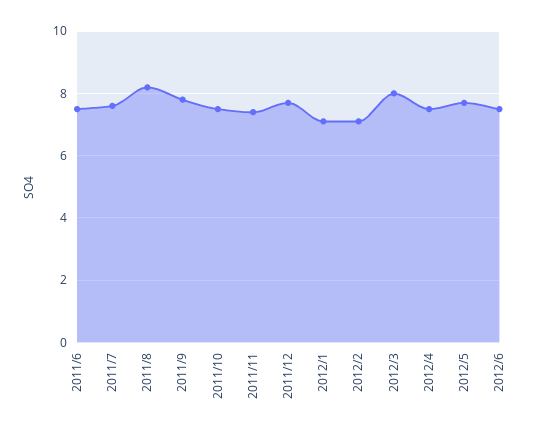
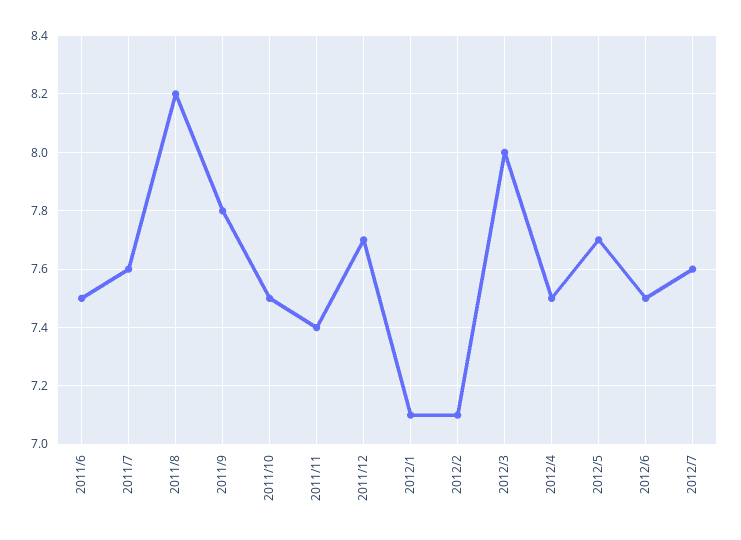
2012/7: none -> 7.6

